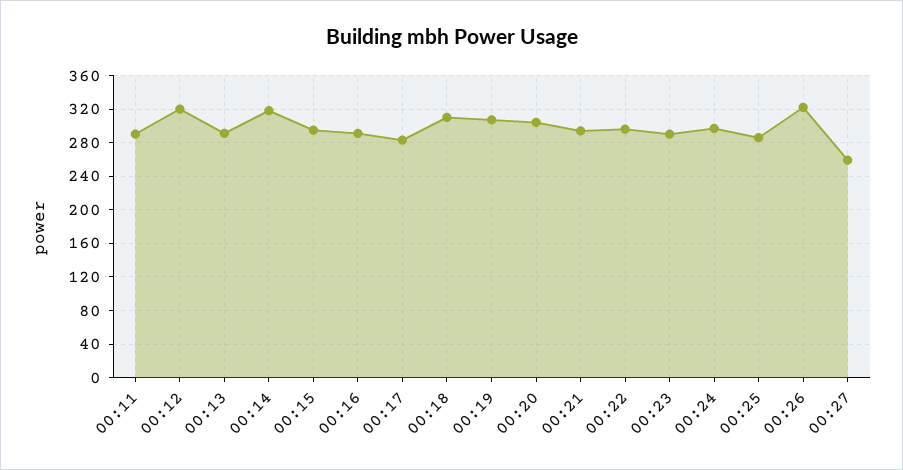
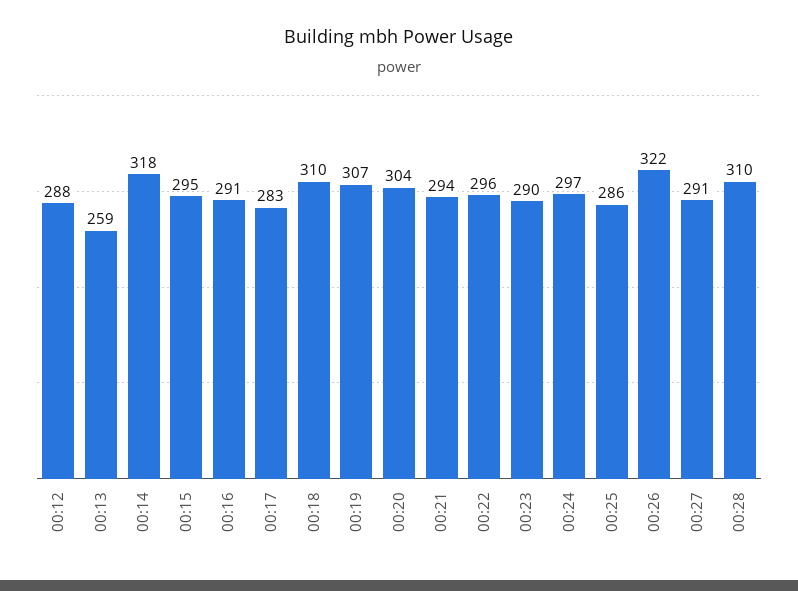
00:11: 290 -> none
00:12: 320 -> 288
00:13: 290 -> 259
00:27: 260 -> 291
00:28: none -> 310

